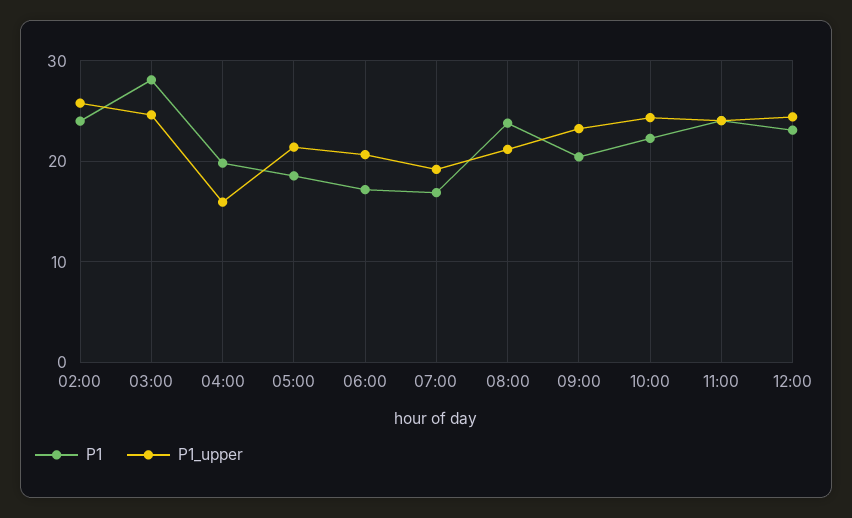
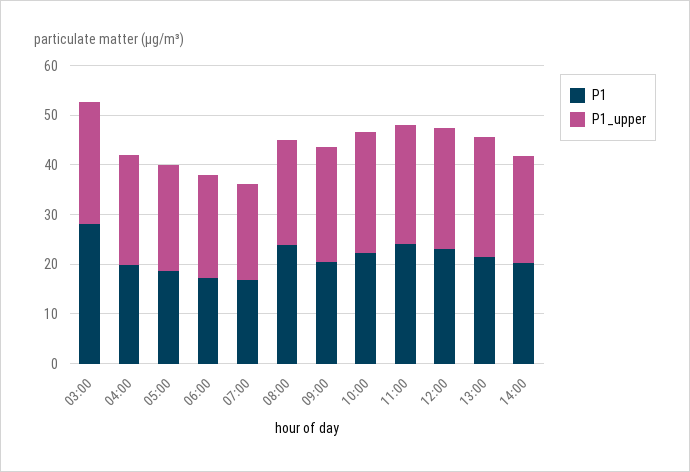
P1, 02:00: 24 -> none
P1_upper, 02:00: 26 -> none
P1_upper, 04:00: 16 -> 22
P1, 13:00: none -> 22
P1_upper, 13:00: none -> 24
P1, 14:00: none -> 20
P1_upper, 14:00: none -> 22

